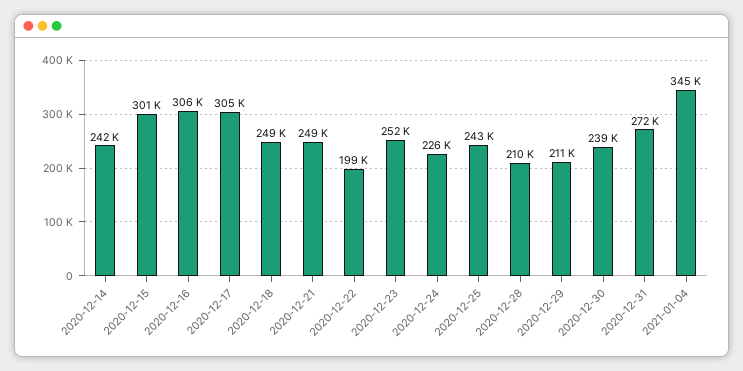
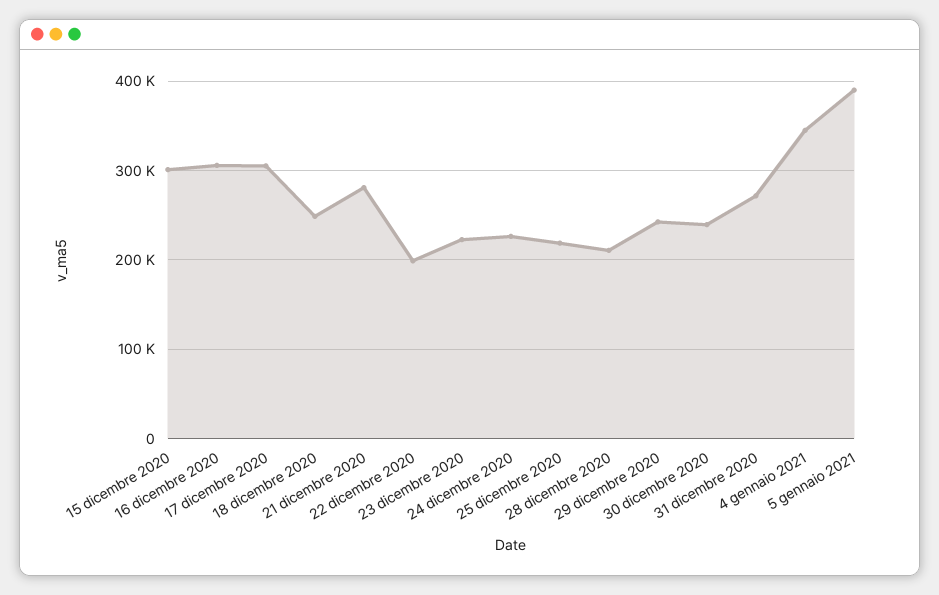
2020-12-14: 242000 -> none
2020-12-21: 249000 -> 280000
2020-12-23: 252000 -> 220000
2020-12-25: 243000 -> 220000
2020-12-29: 211000 -> 240000
5 gennaio 2021: none -> 390000

